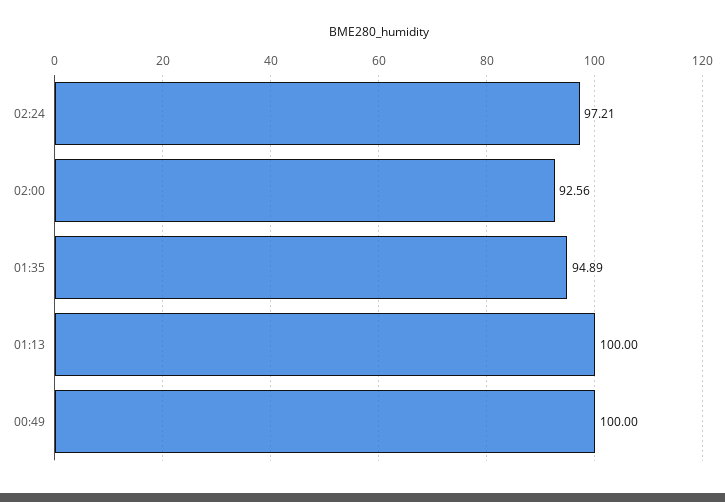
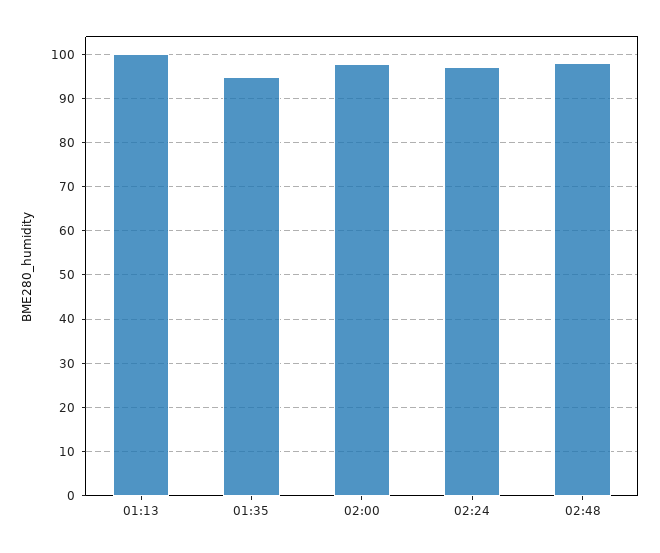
02:00: 92.56 -> 98
00:49: 100 -> none
02:48: none -> 98

